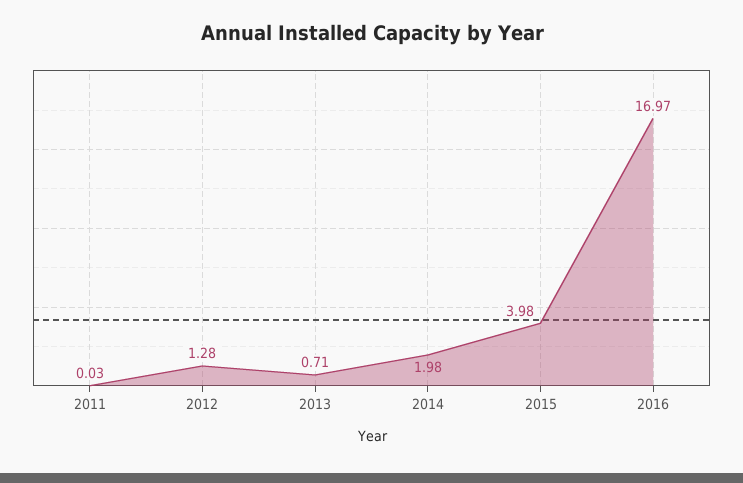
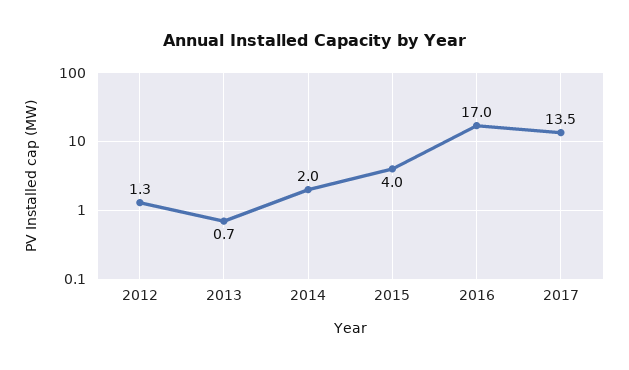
2011: 0.03 -> none
2017: none -> 13.5

